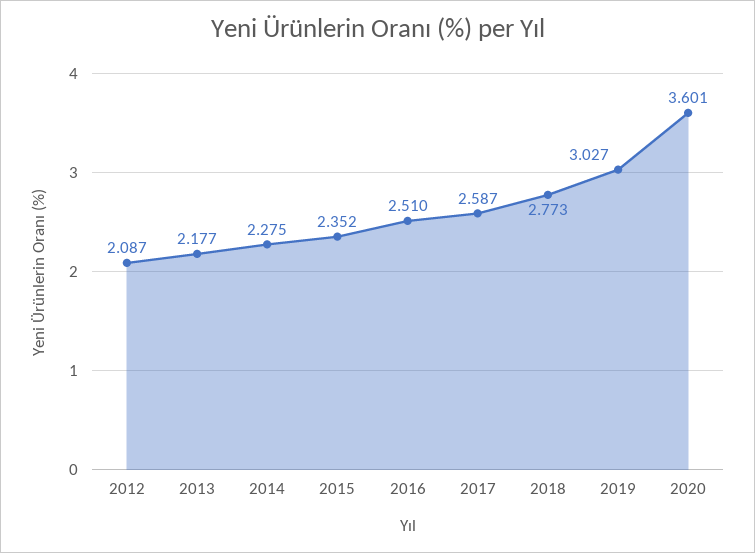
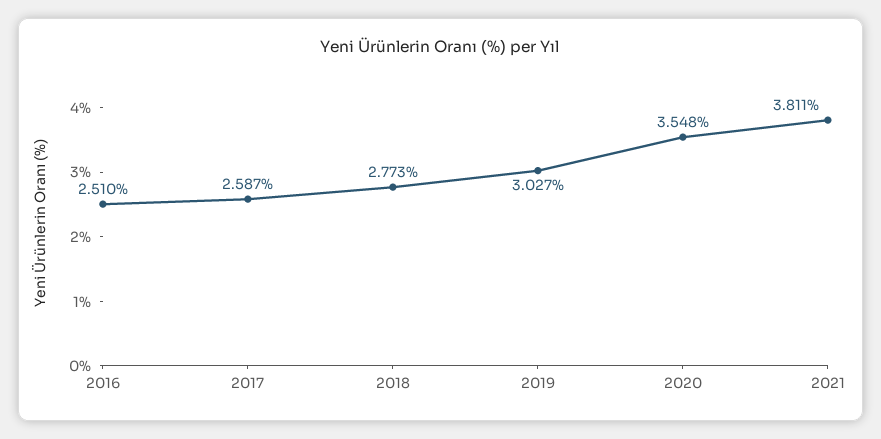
2012: 2.087 -> none
2013: 2.177 -> none
2014: 2.275 -> none
2015: 2.352 -> none
2020: 3.601 -> 3.548
2021: none -> 3.811

